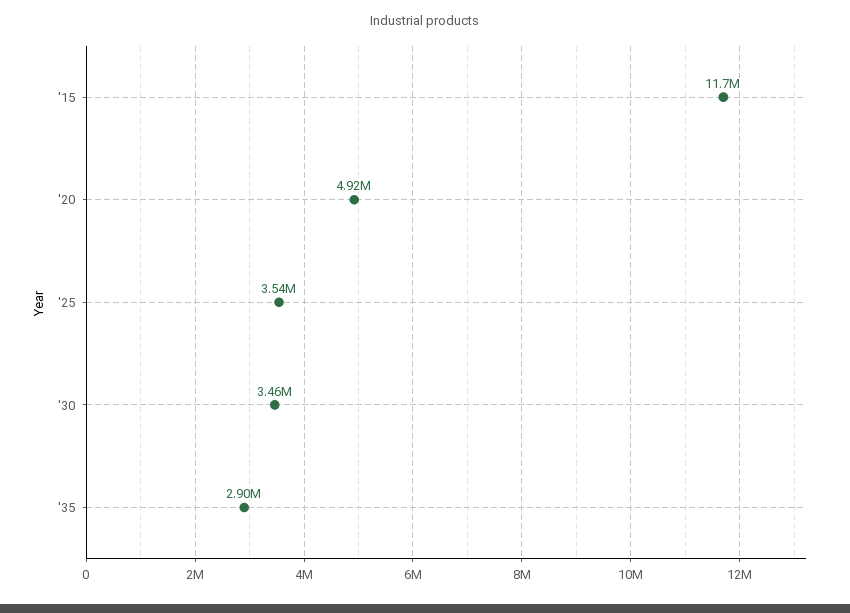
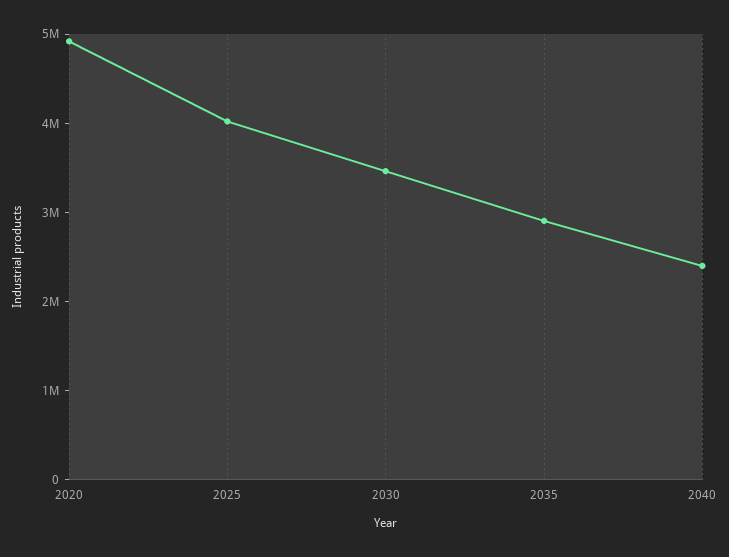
'15: 11700000 -> none
'25: 3540000 -> 4000000
2040: none -> 2400000

